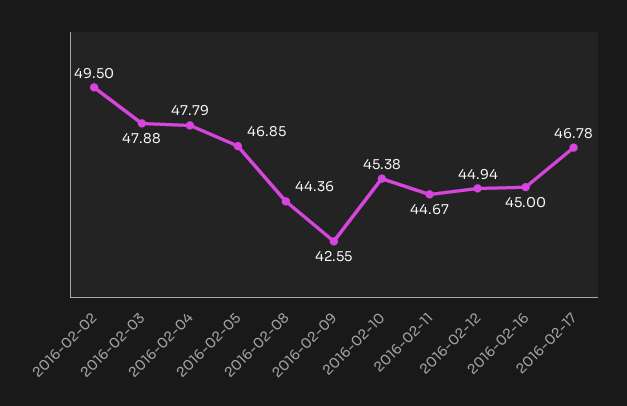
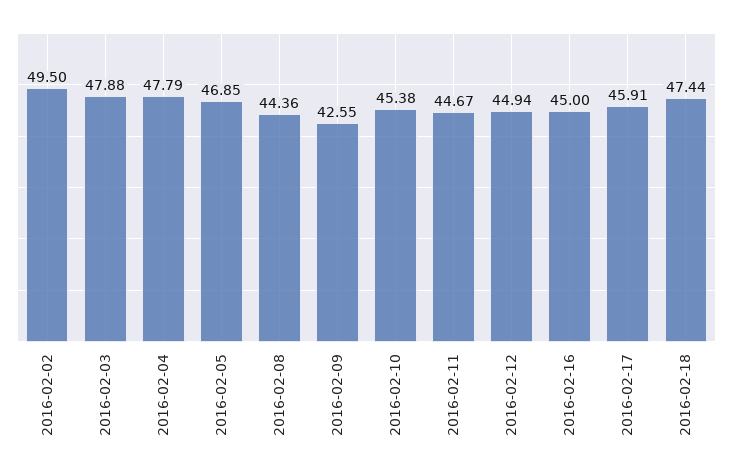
2016-02-17: 46.78 -> 45.91
2016-02-18: none -> 47.44

